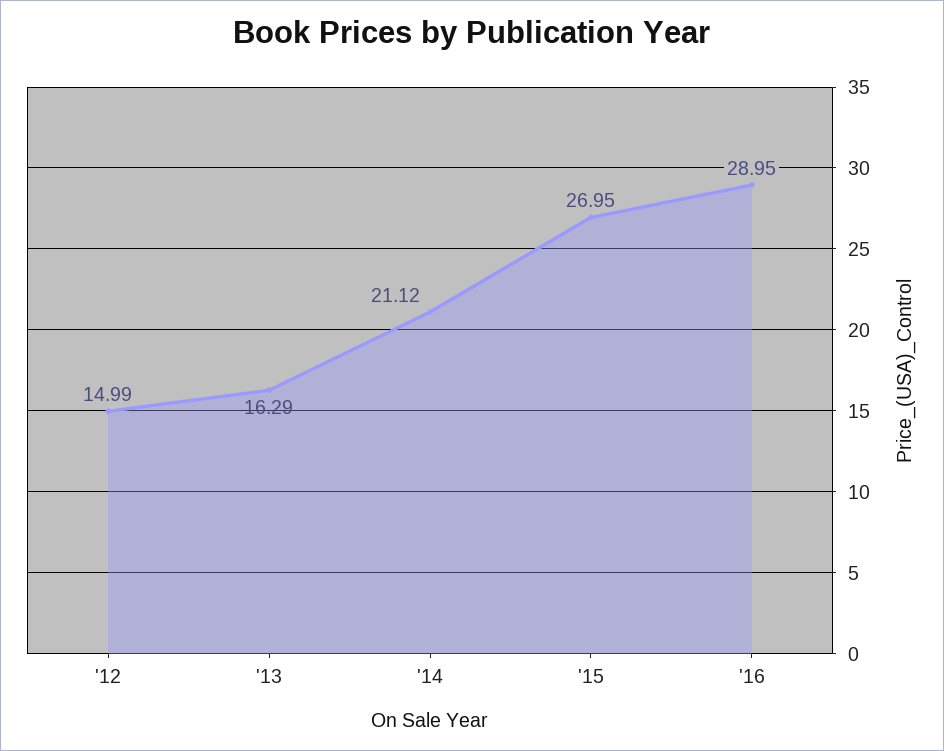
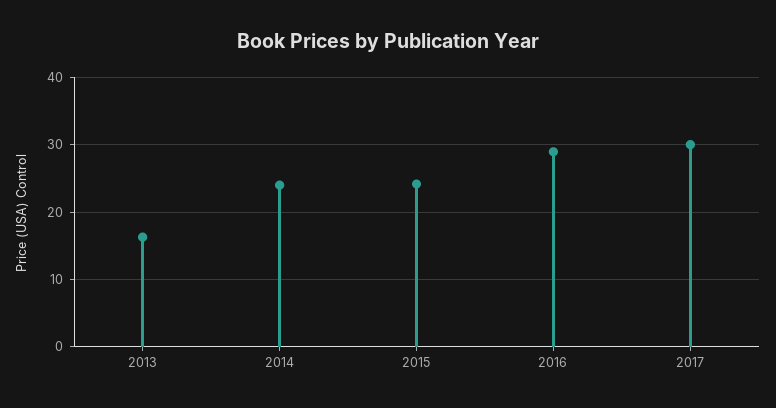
'12: 14.99 -> none
'14: 21.12 -> 24
'15: 26.95 -> 24
2017: none -> 30

